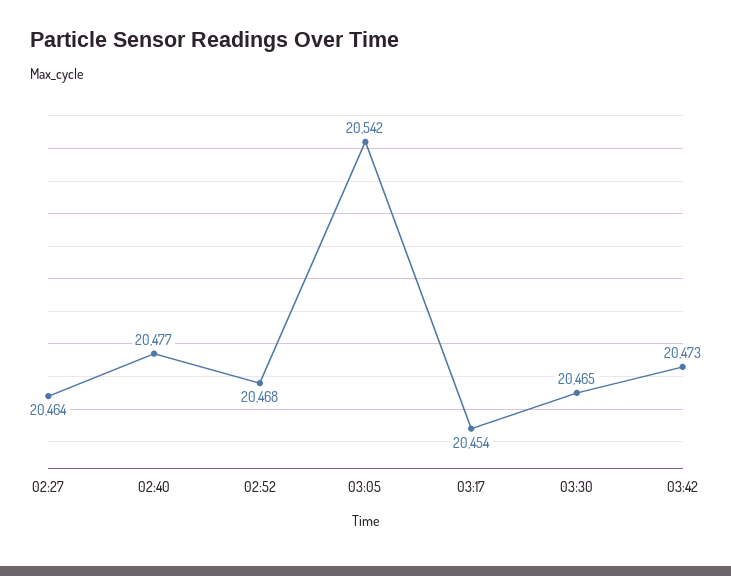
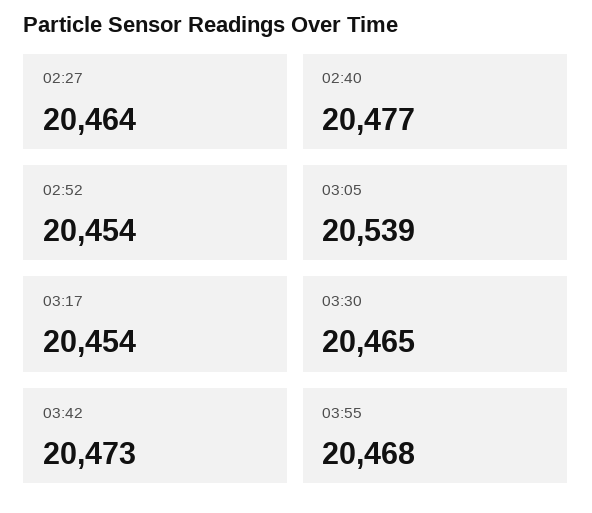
02:52: 20468 -> 20454
03:05: 20542 -> 20539
03:55: none -> 20468

